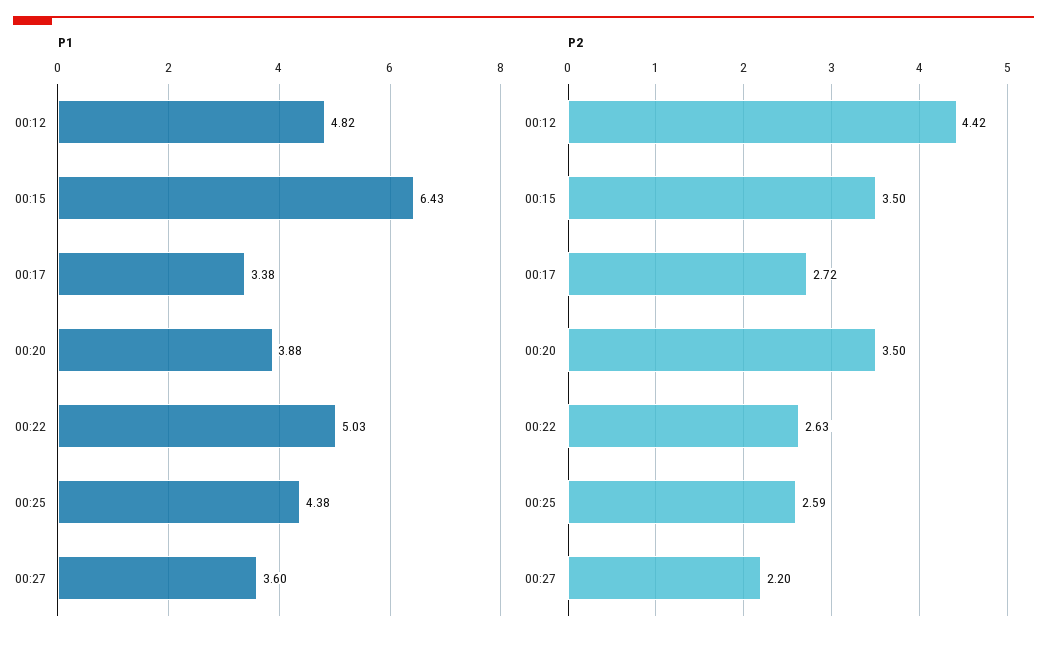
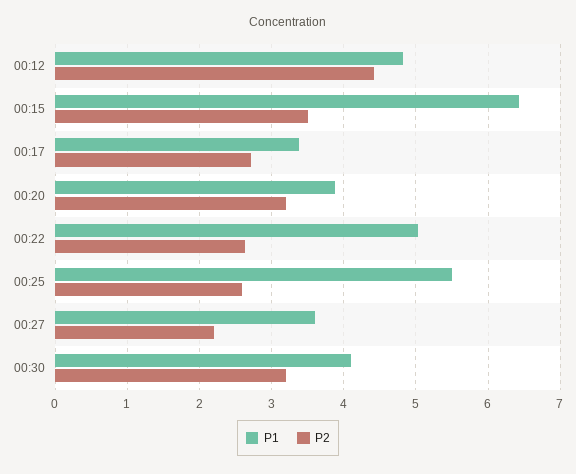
P1, 00:25: 4.38 -> 5.5
P2, 00:20: 3.5 -> 3.2
P1, 00:30: none -> 4.1
P2, 00:30: none -> 3.2

